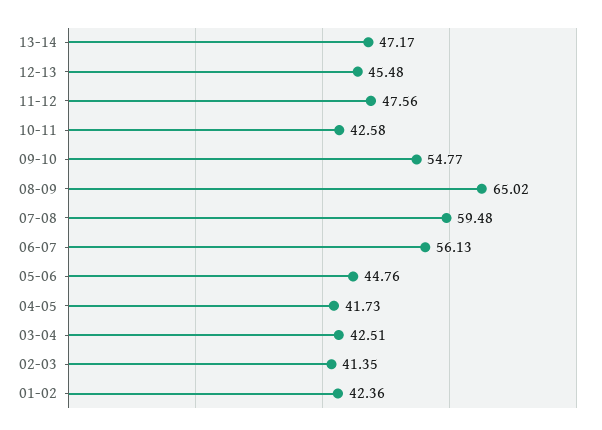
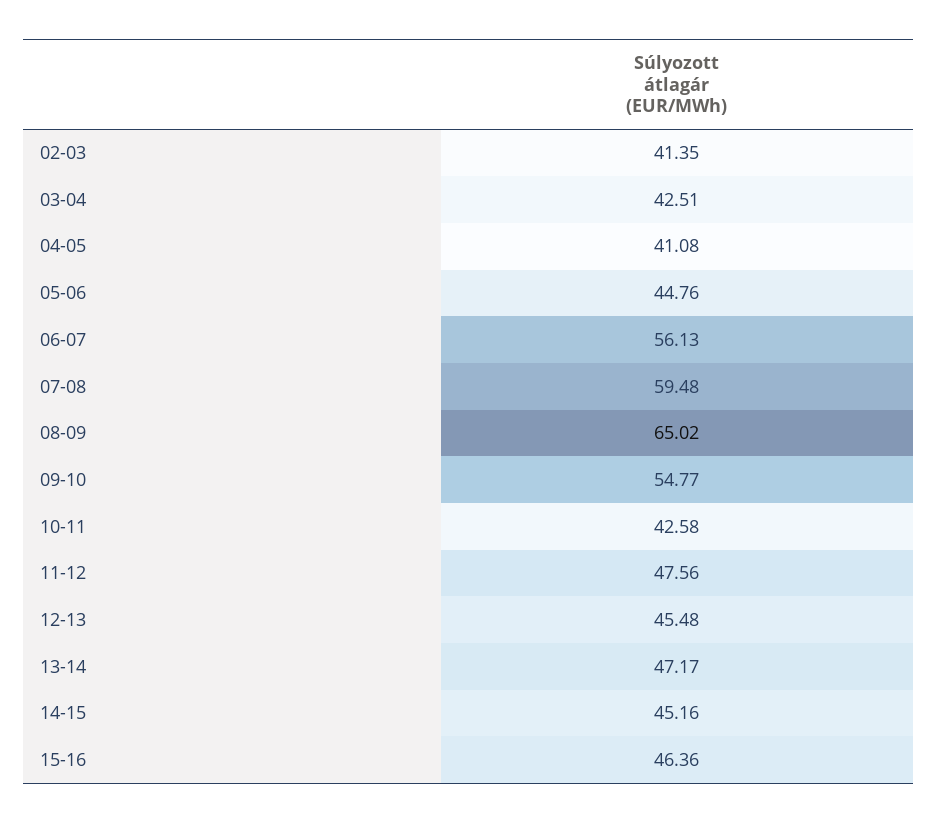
04-05: 41.73 -> 41.08
01-02: 42.36 -> none
14-15: none -> 45.16
15-16: none -> 46.36

